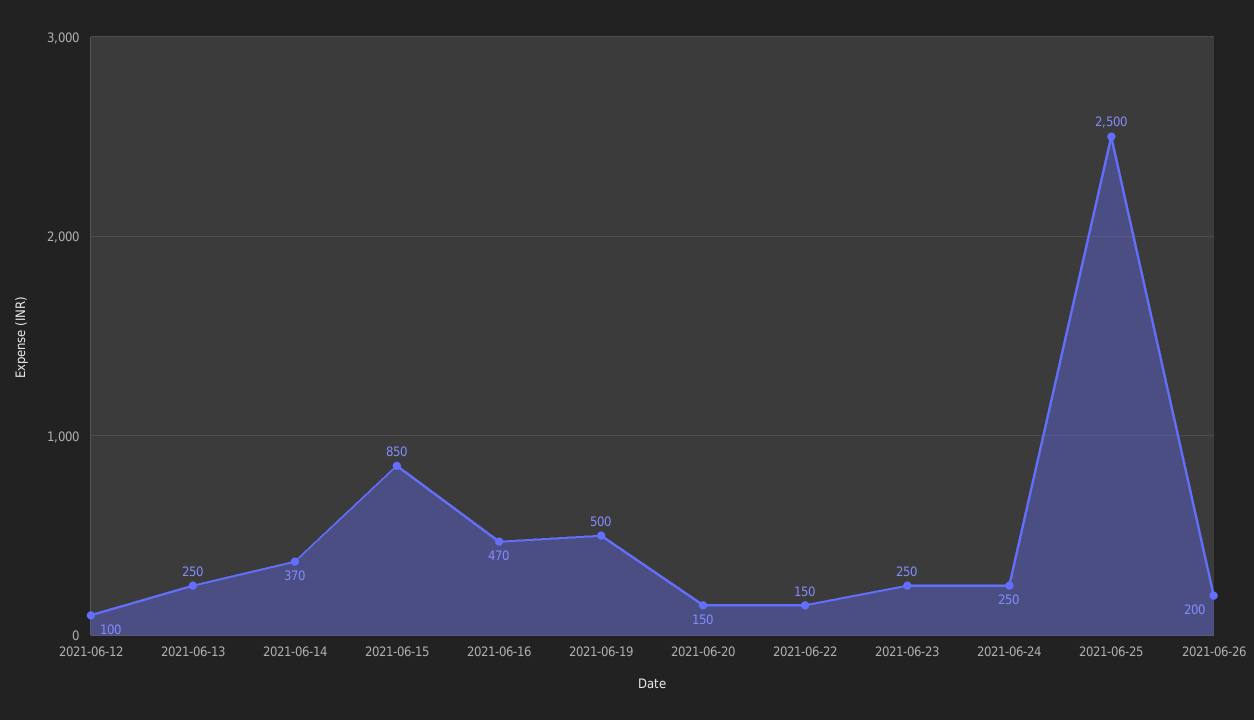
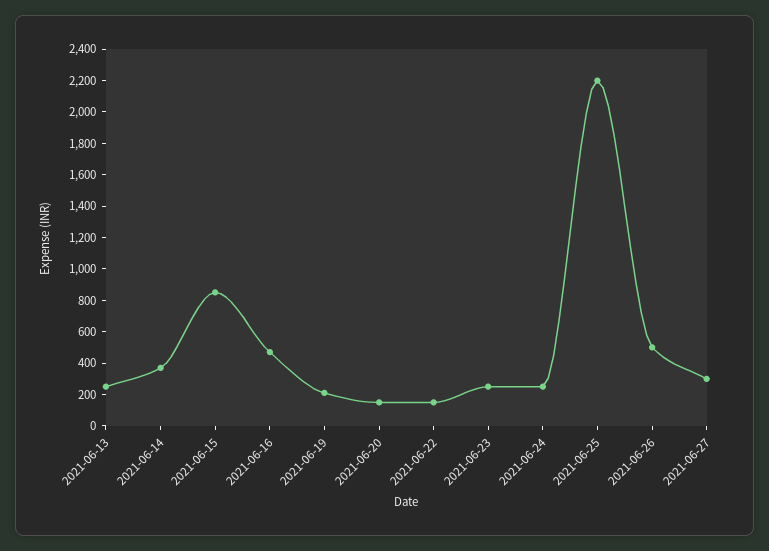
2021-06-12: 100 -> none
2021-06-19: 500 -> 200
2021-06-25: 2500 -> 2200
2021-06-26: 200 -> 500
2021-06-27: none -> 300

